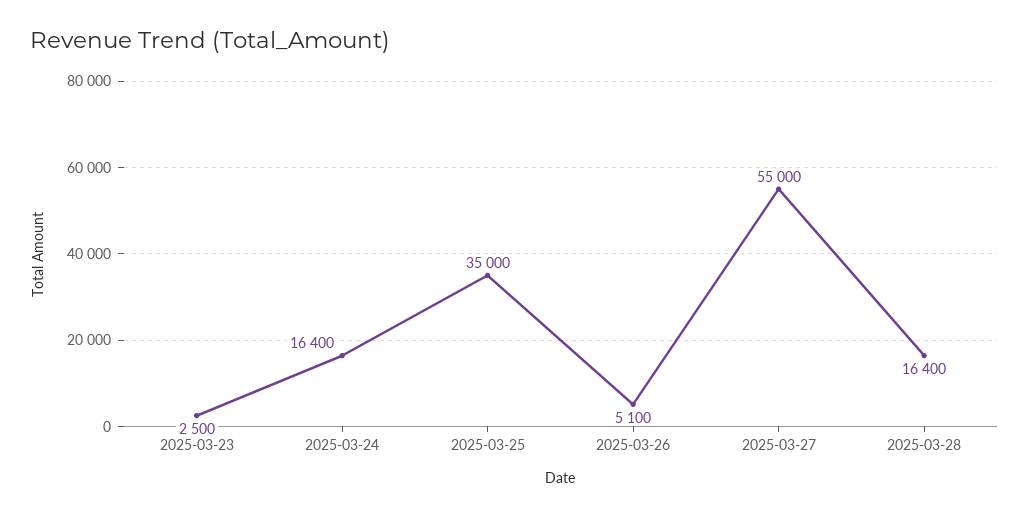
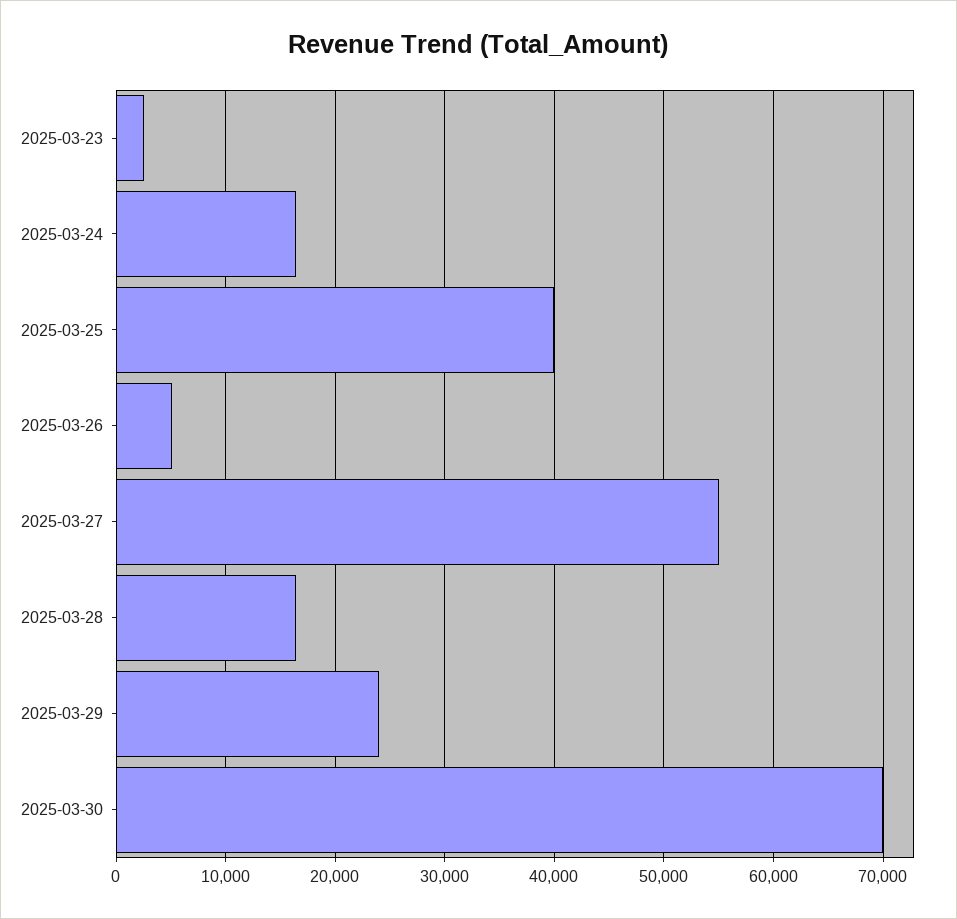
2025-03-25: 35000 -> 40000
2025-03-29: none -> 24000
2025-03-30: none -> 70000

